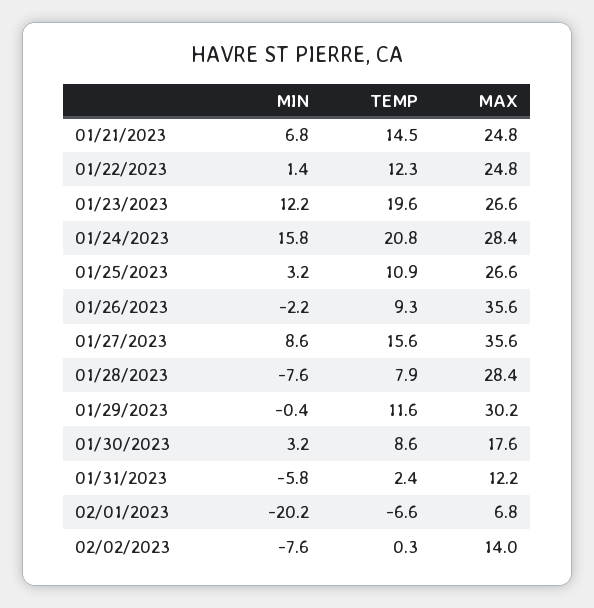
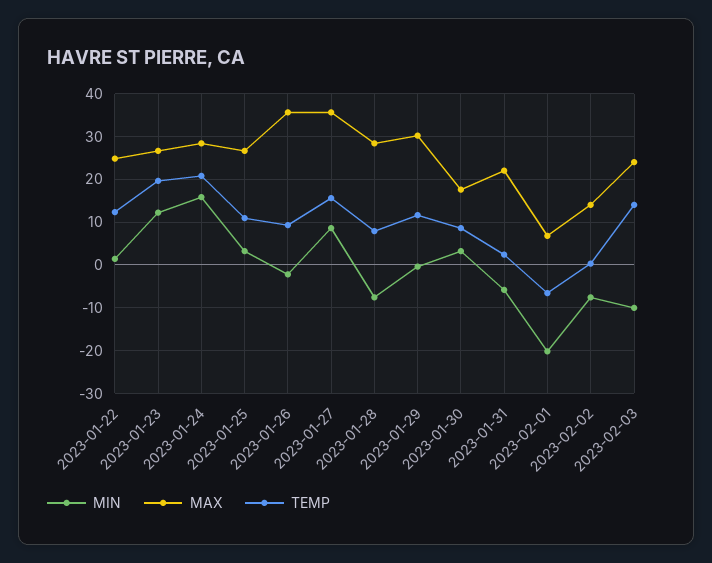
MIN, 01/21/2023: 6.8 -> none
TEMP, 01/21/2023: 14.5 -> none
MAX, 01/21/2023: 24.8 -> none
MAX, 01/31/2023: 12.2 -> 22
MIN, 2023-02-03: none -> -10
MAX, 2023-02-03: none -> 24
TEMP, 2023-02-03: none -> 14

